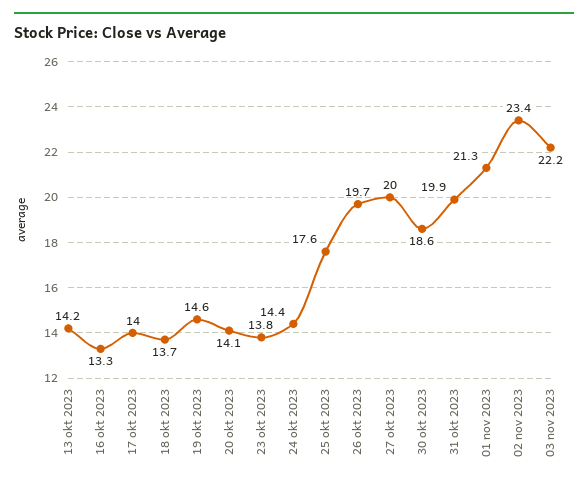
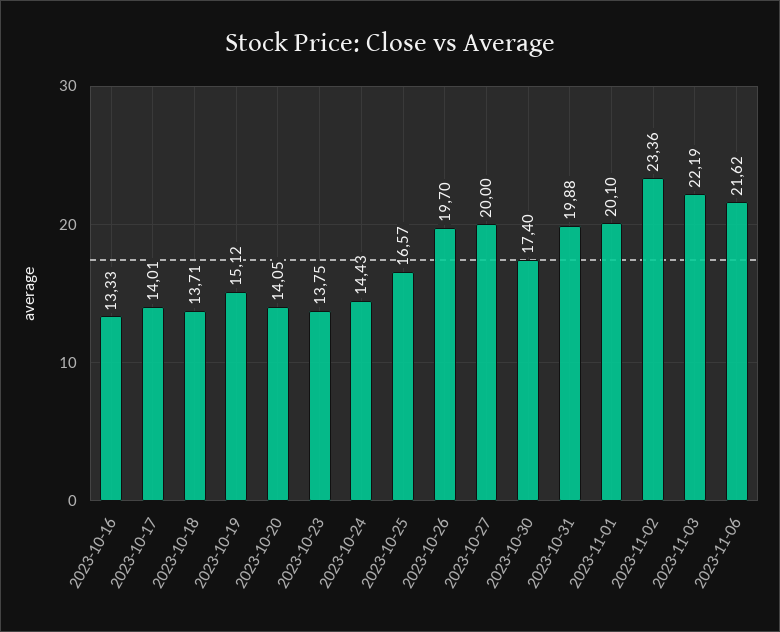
13 okt 2023: 14.2 -> none
19 okt 2023: 14.6 -> 15.12
25 okt 2023: 17.6 -> 16.57
30 okt 2023: 18.6 -> 17.4
01 nov 2023: 21.3 -> 20.1
2023-11-06: none -> 21.62

